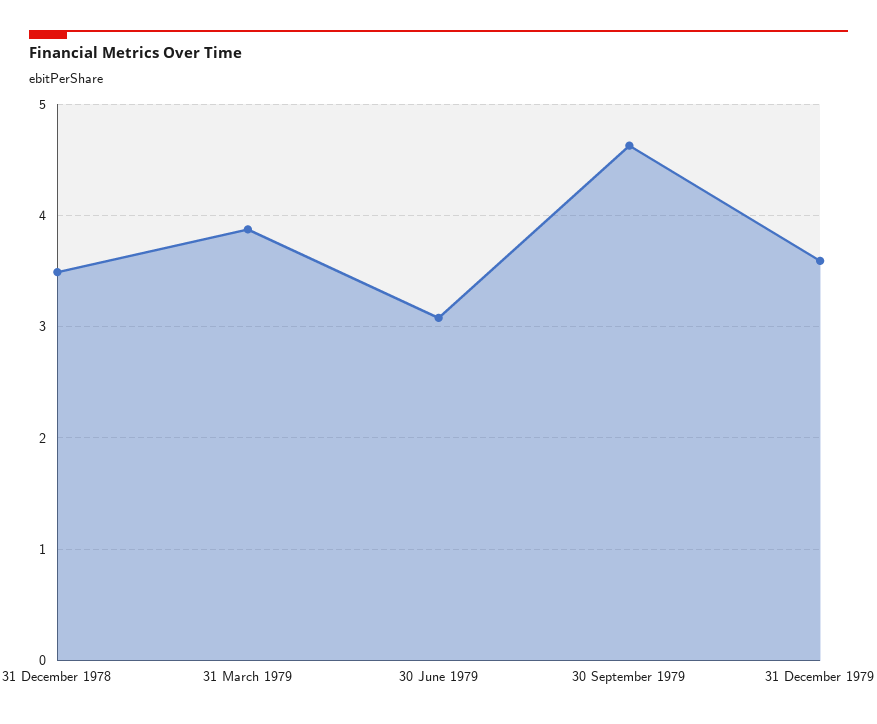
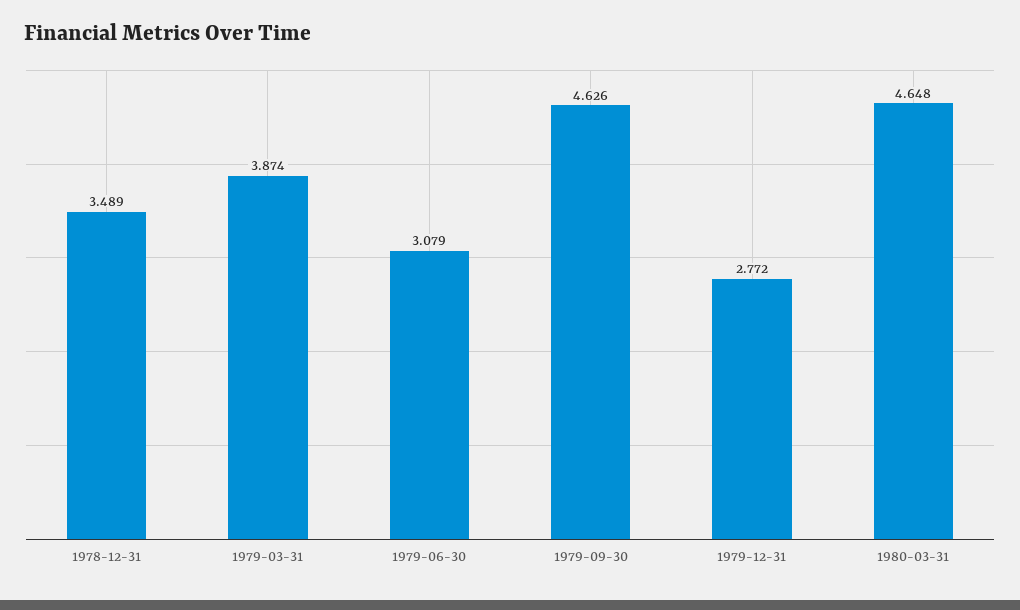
31 December 1979: 3.6 -> 2.772
1980-03-31: none -> 4.648

